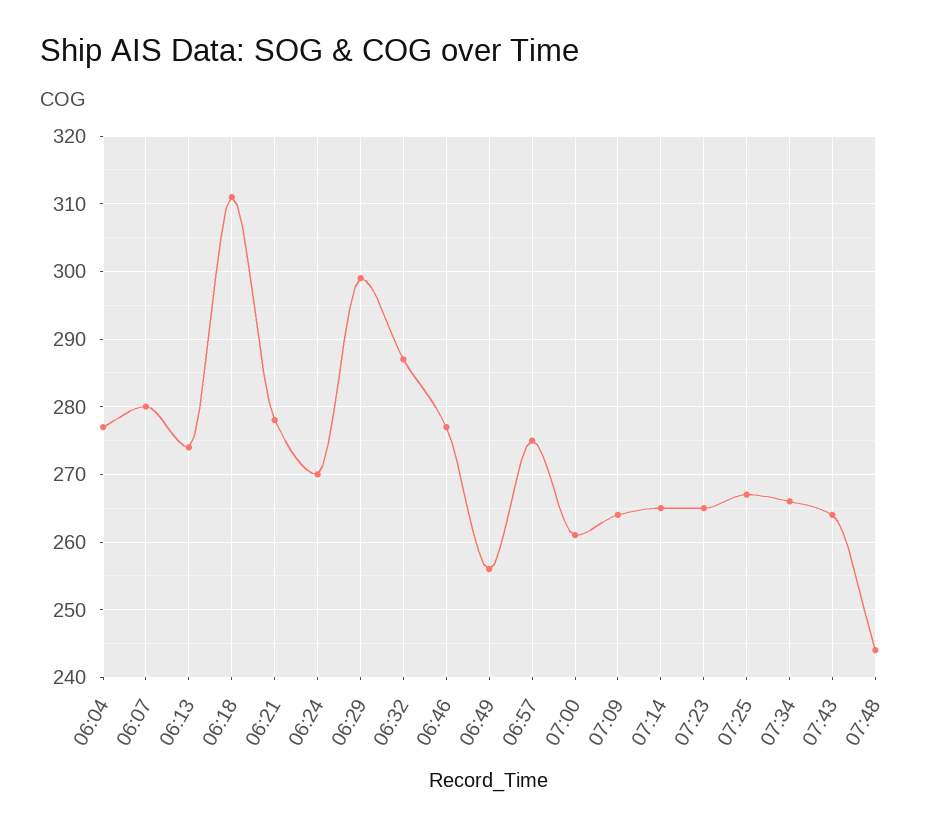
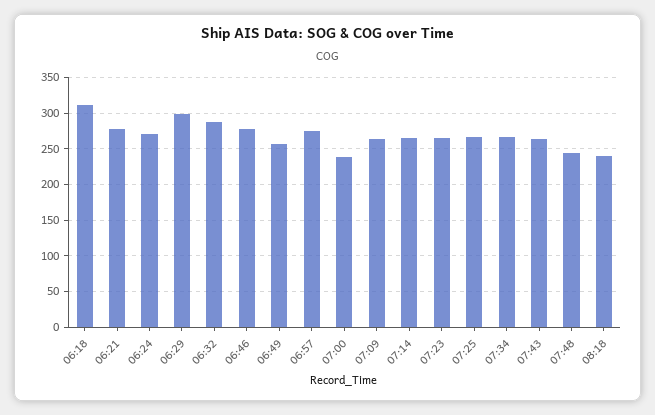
06:04: 277 -> none
06:07: 280 -> none
06:13: 274 -> none
07:00: 261 -> 240
08:18: none -> 240

